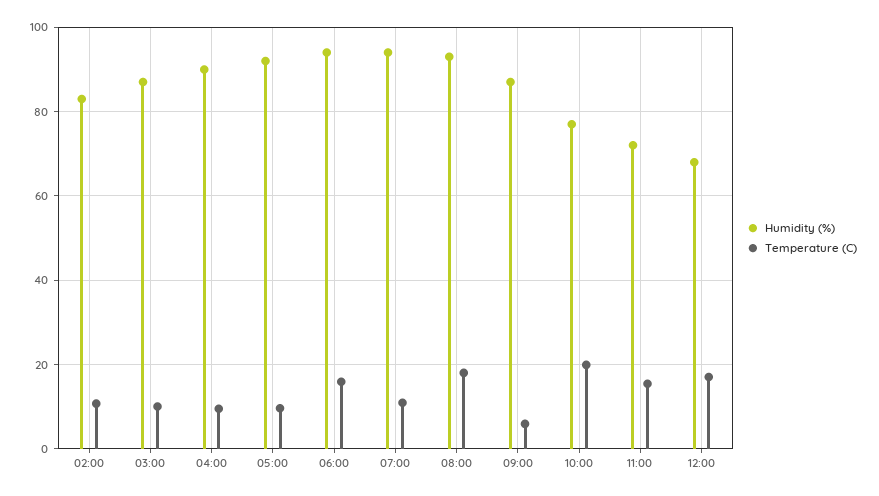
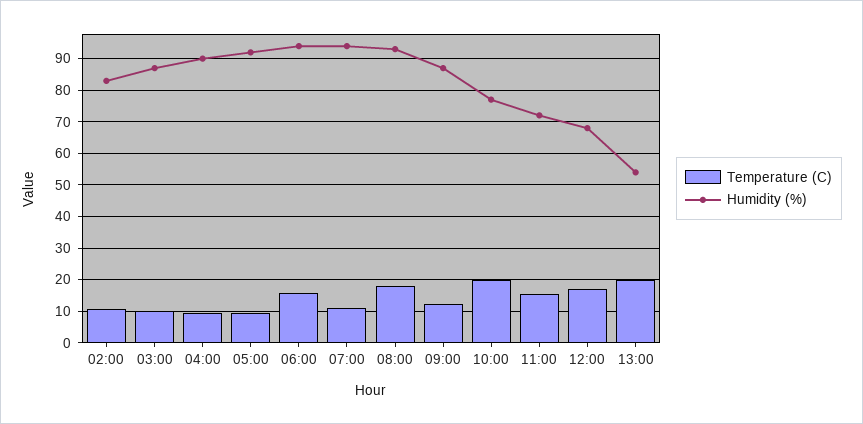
Temperature (C), 09:00: 6 -> 12
Temperature (C), 13:00: none -> 20
Humidity (%), 13:00: none -> 54

